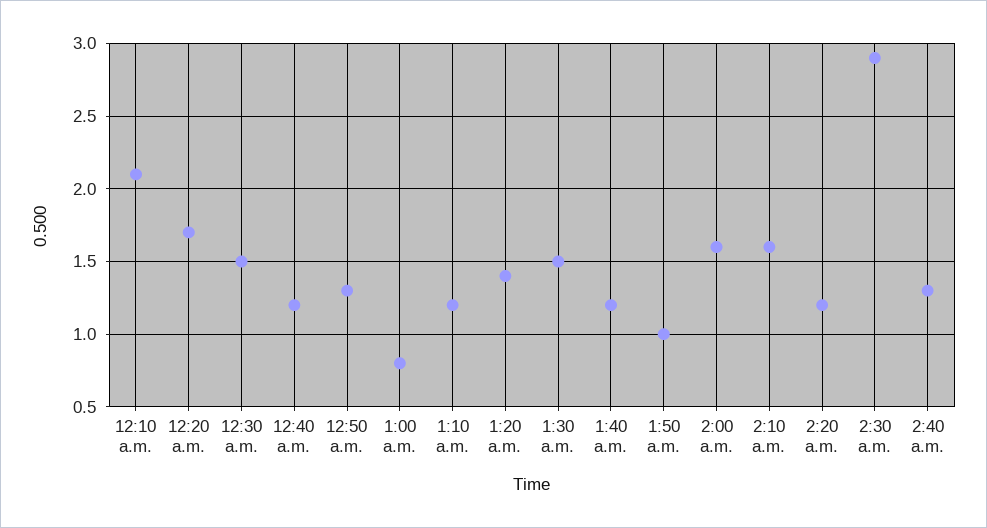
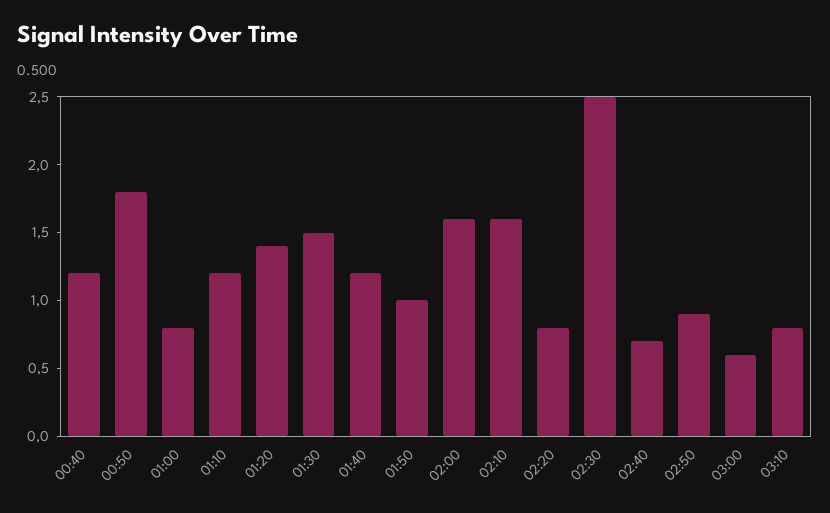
12:10 a.m.: 2.1 -> none
12:20 a.m.: 1.7 -> none
12:30 a.m.: 1.5 -> none
12:50 a.m.: 1.3 -> 1.8
2:20 a.m.: 1.2 -> 0.8
2:30 a.m.: 2.9 -> 2.5
2:40 a.m.: 1.3 -> 0.7
02:50: none -> 0.9
03:00: none -> 0.6
03:10: none -> 0.8

